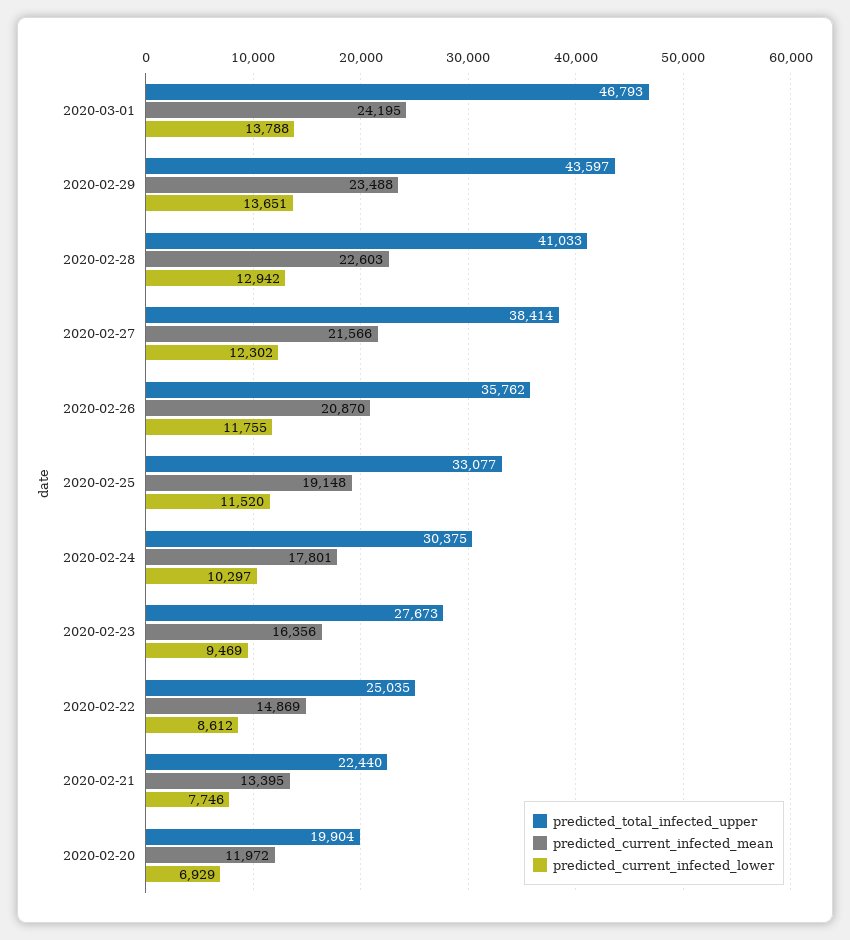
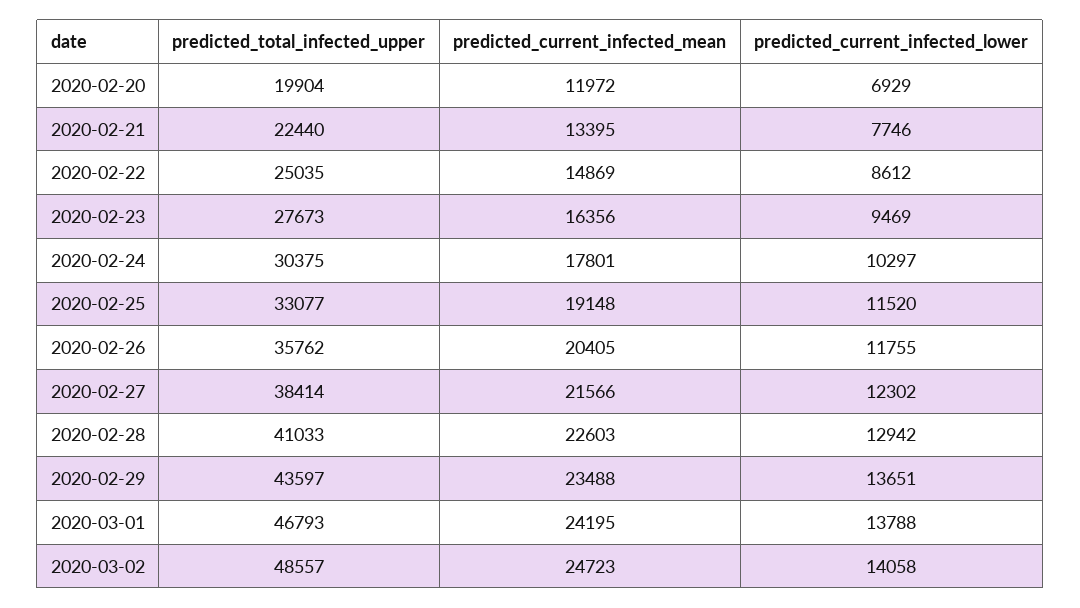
predicted_current_infected_mean, 2020-02-26: 20870 -> 20405
predicted_total_infected_upper, 2020-03-02: none -> 48557
predicted_current_infected_mean, 2020-03-02: none -> 24723
predicted_current_infected_lower, 2020-03-02: none -> 14058

